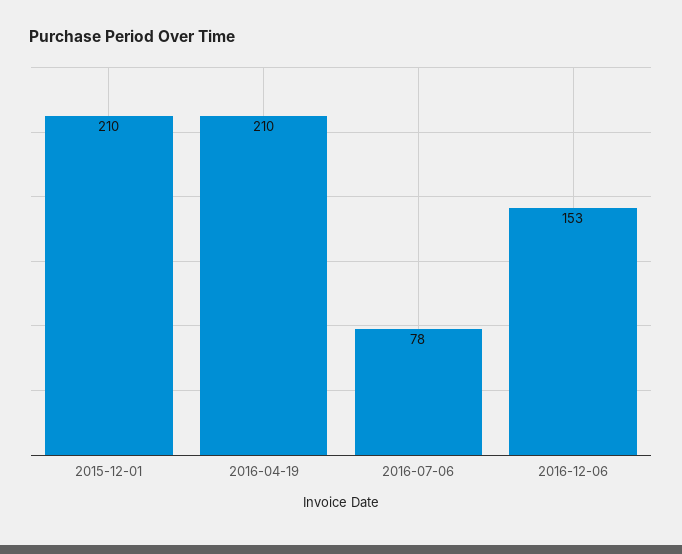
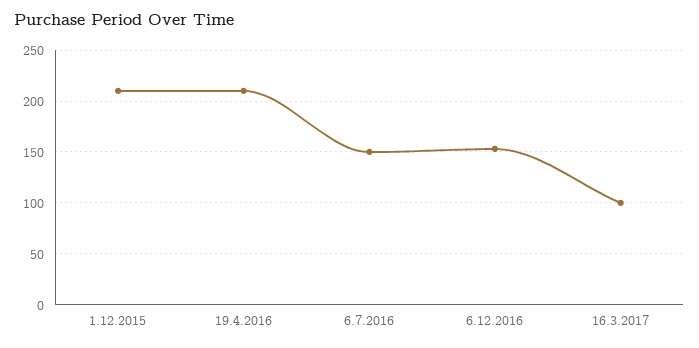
2016-07-06: 78 -> 150
16.3.2017: none -> 100

